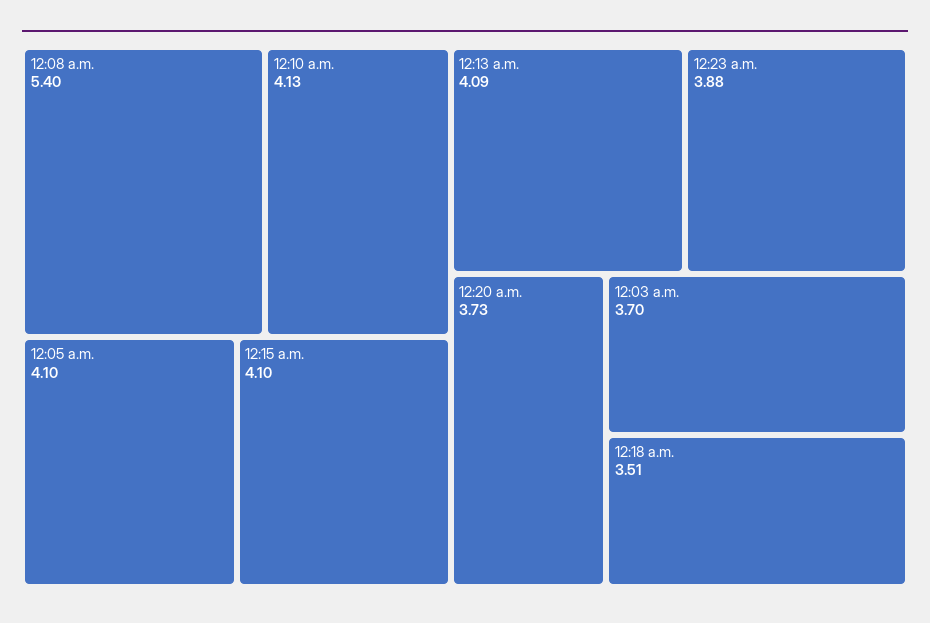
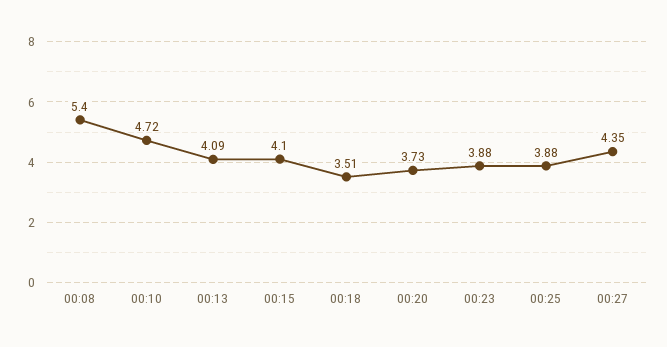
12:10 a.m.: 4.13 -> 4.72
12:05 a.m.: 4.1 -> none
12:03 a.m.: 3.7 -> none
00:25: none -> 3.88
00:27: none -> 4.35

